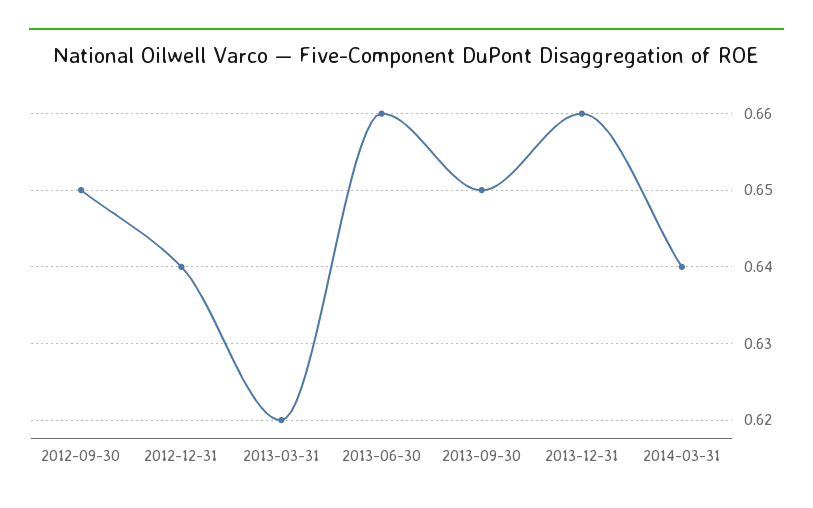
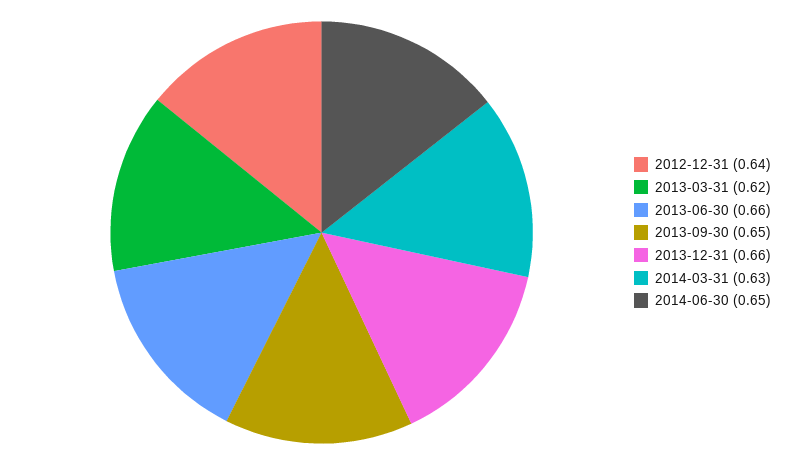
2012-09-30: 0.65 -> none
2014-03-31: 0.64 -> 0.63
2014-06-30: none -> 0.65

